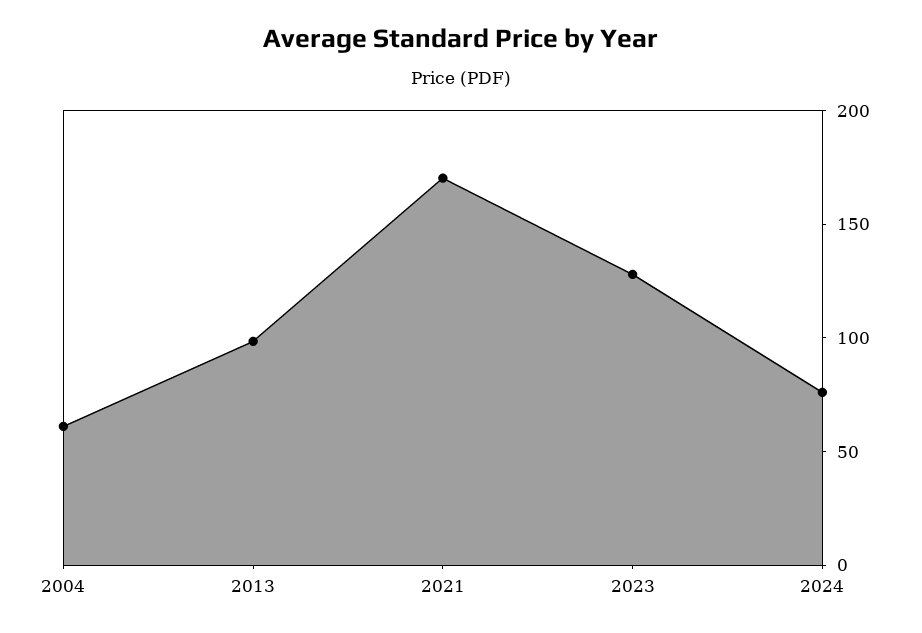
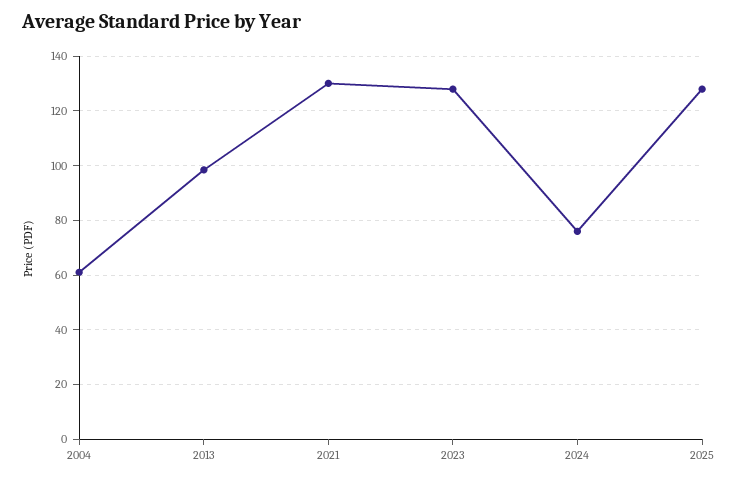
2021: 170 -> 130
2025: none -> 127.5

